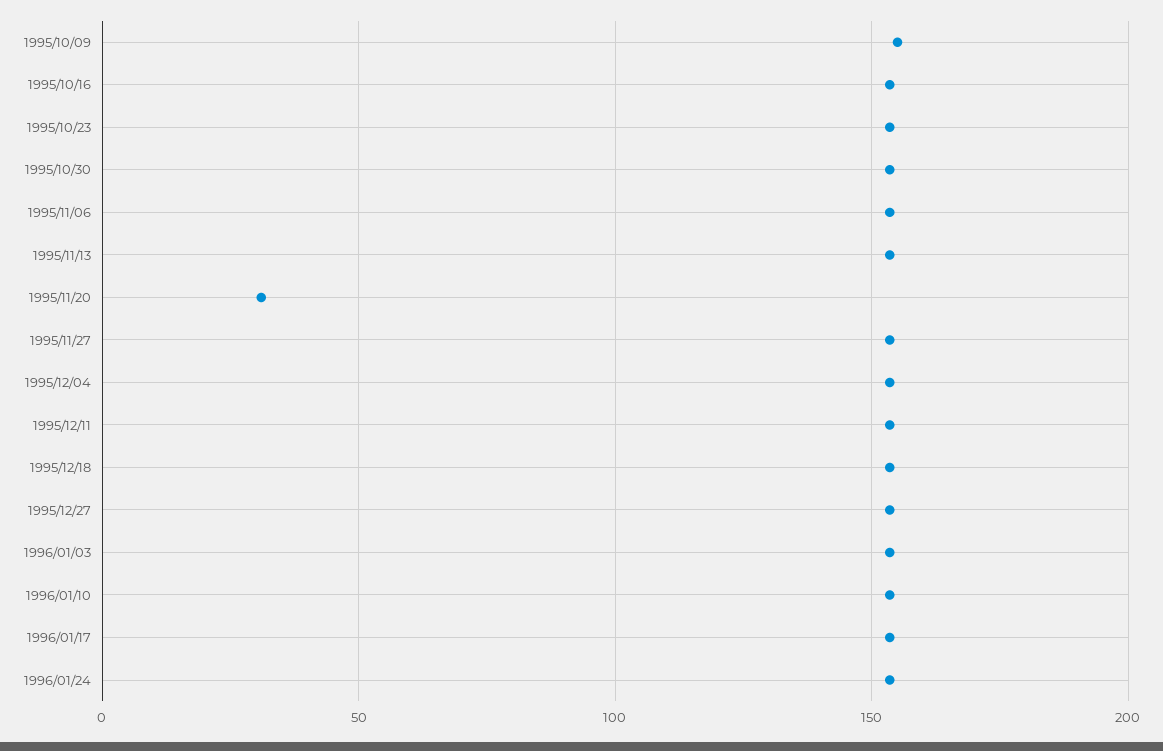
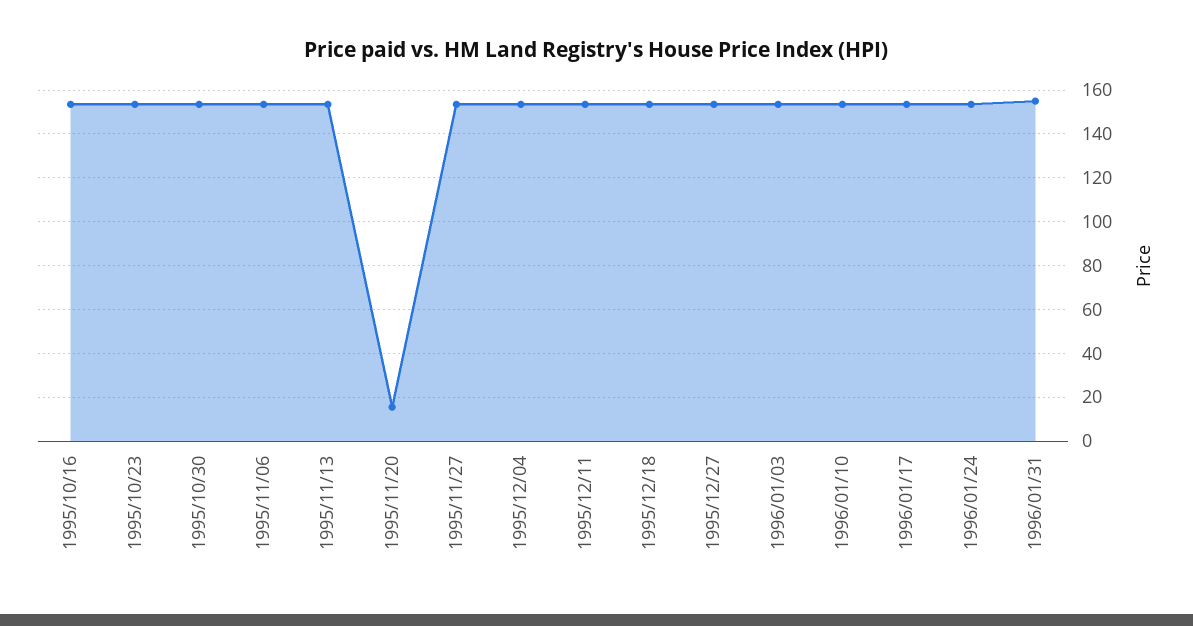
1995/10/09: 155 -> none
1995/11/20: 30 -> 15
1996/01/31: none -> 155

